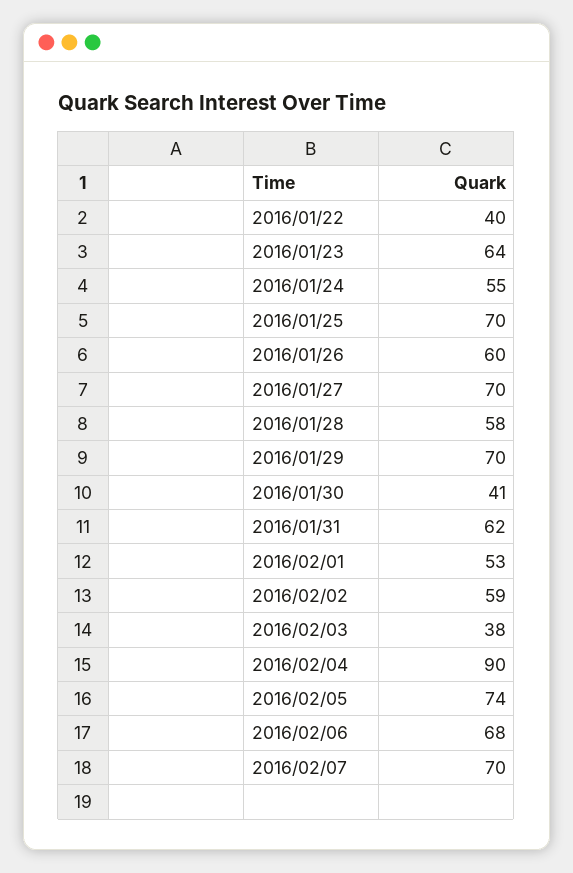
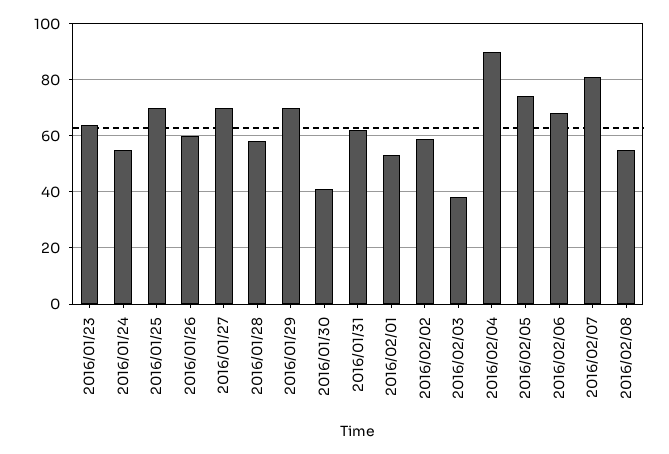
2016/01/22: 40 -> none
2016/02/07: 70 -> 80
2016/02/08: none -> 55

